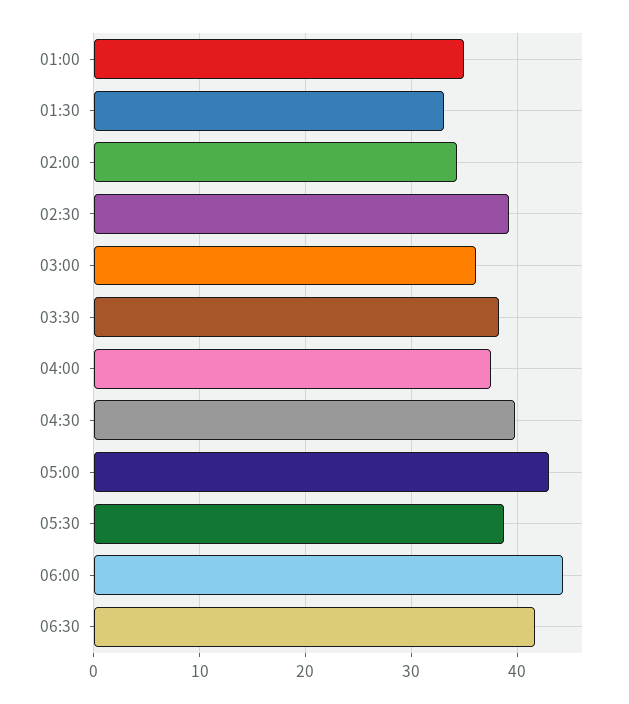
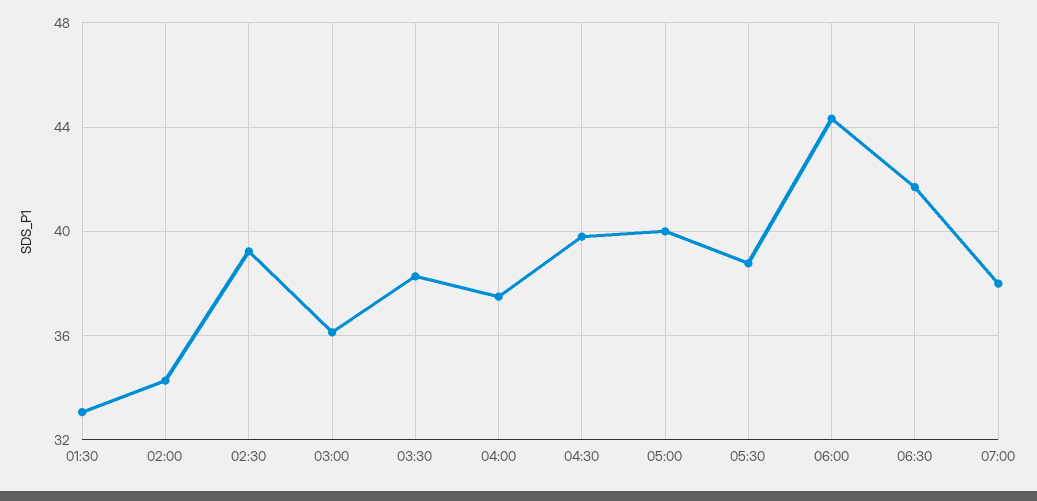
01:00: 35 -> none
05:00: 43 -> 40
07:00: none -> 38

